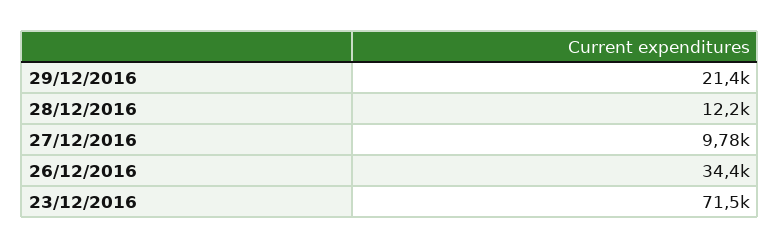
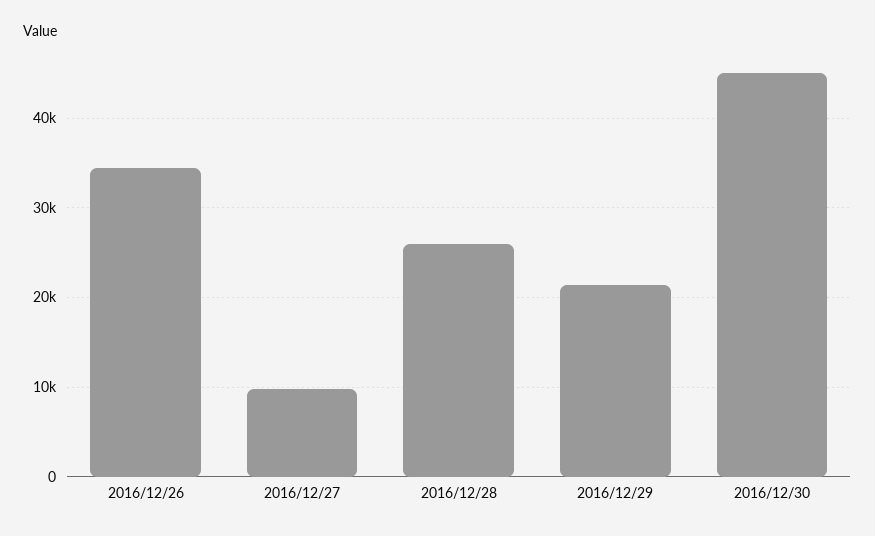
28/12/2016: 12200 -> 26000
23/12/2016: 71500 -> none
2016/12/30: none -> 45000

